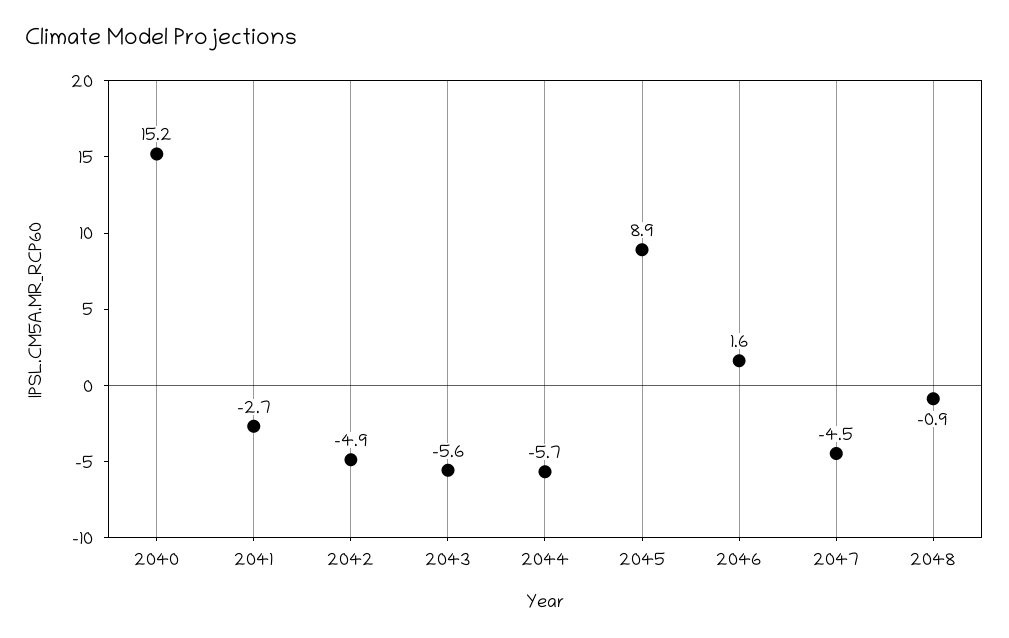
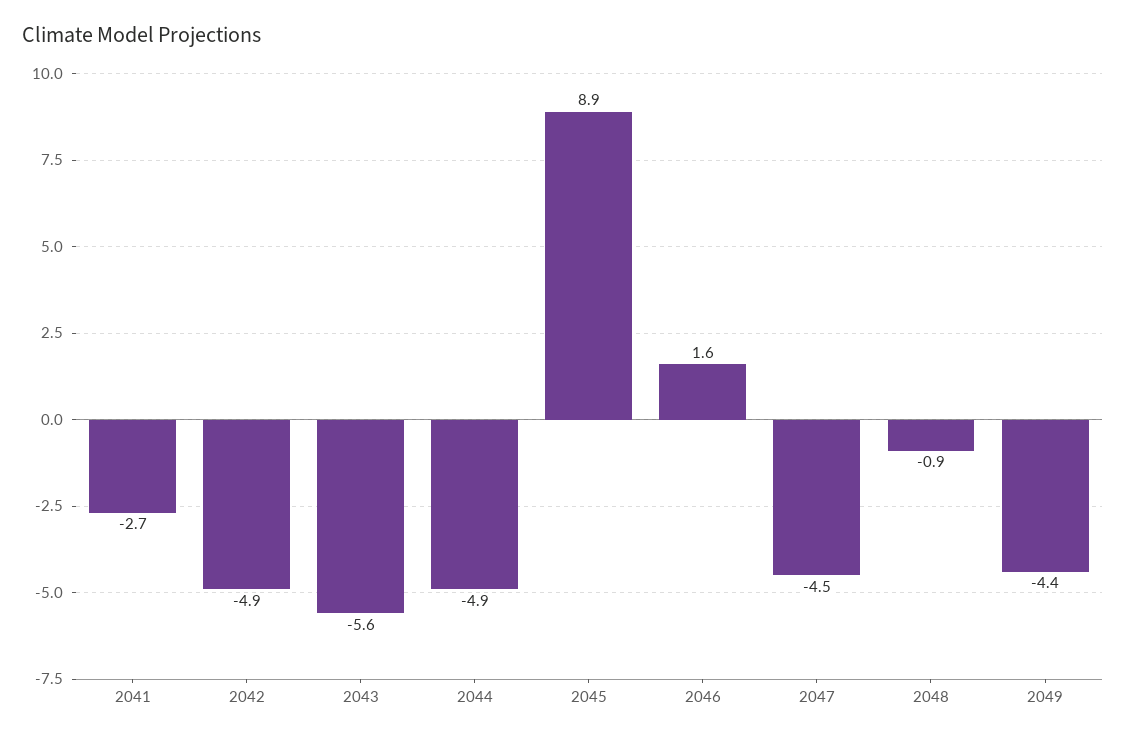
2040: 15.2 -> none
2044: -5.7 -> -4.9
2049: none -> -4.4

